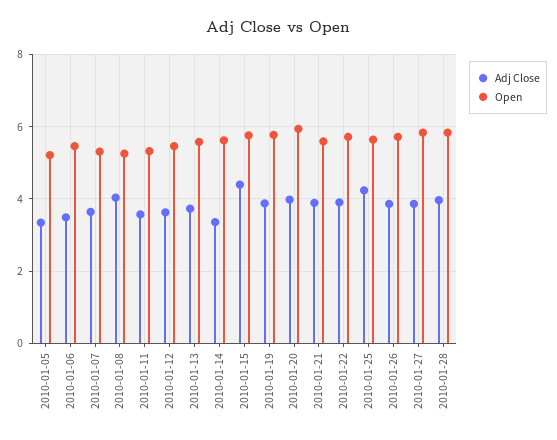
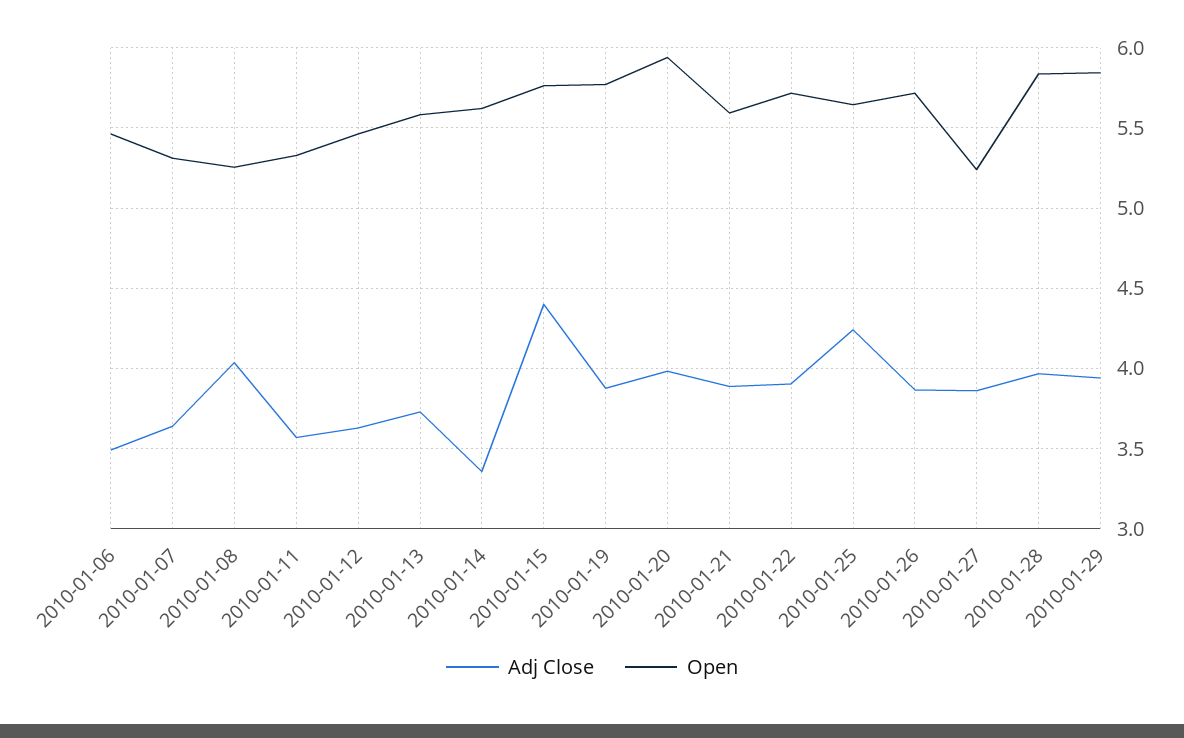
Adj Close, 2010-01-05: 3.4 -> none
Open, 2010-01-05: 5.2 -> none
Open, 2010-01-27: 5.8 -> 5.25
Adj Close, 2010-01-29: none -> 3.95
Open, 2010-01-29: none -> 5.85

